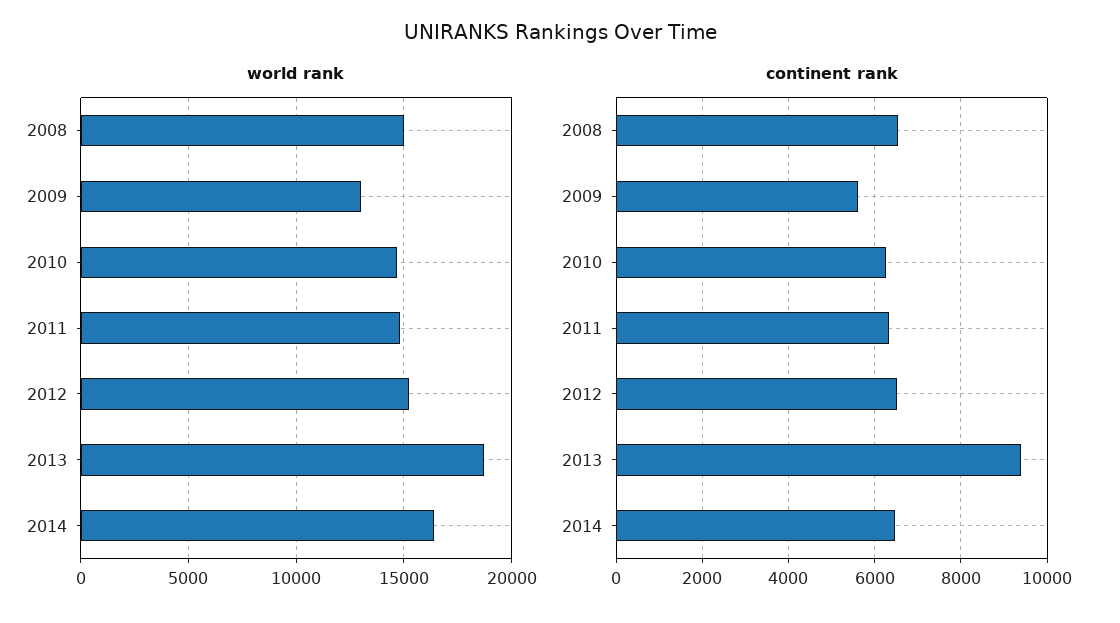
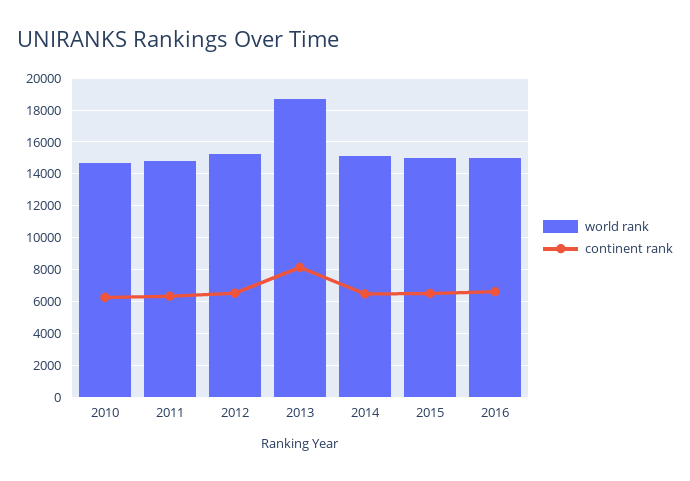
world rank, 2008: 15000 -> none
world rank, 2009: 13000 -> none
world rank, 2014: 16500 -> 15000
continent rank, 2008: 6600 -> none
continent rank, 2009: 5600 -> none
continent rank, 2013: 9400 -> 8000
world rank, 2015: none -> 15000
continent rank, 2015: none -> 6500
world rank, 2016: none -> 15000
continent rank, 2016: none -> 6500

